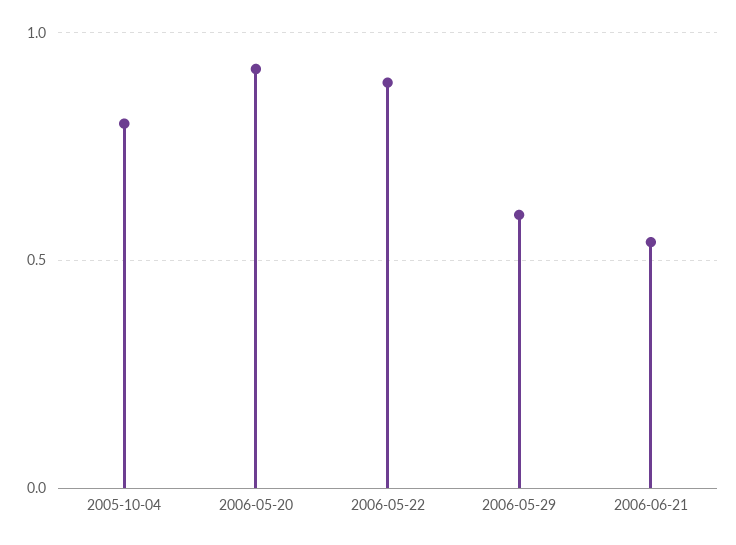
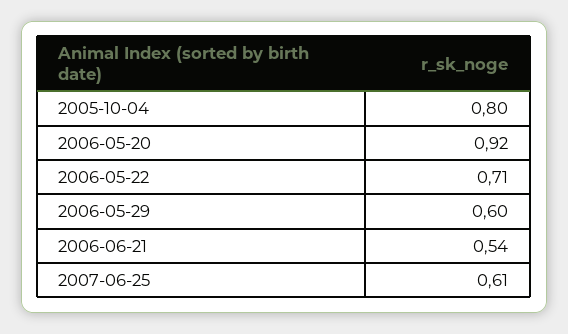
2006-05-22: 0.9 -> 0.71
2007-06-25: none -> 0.61

